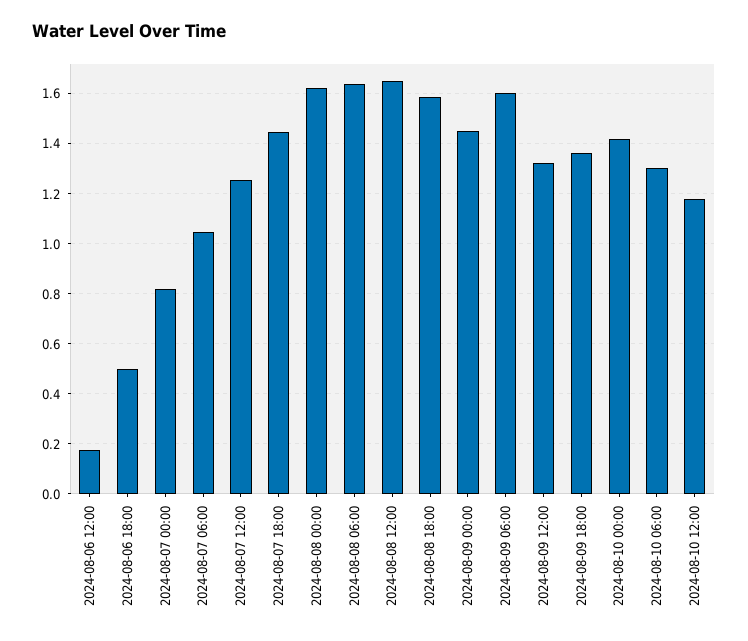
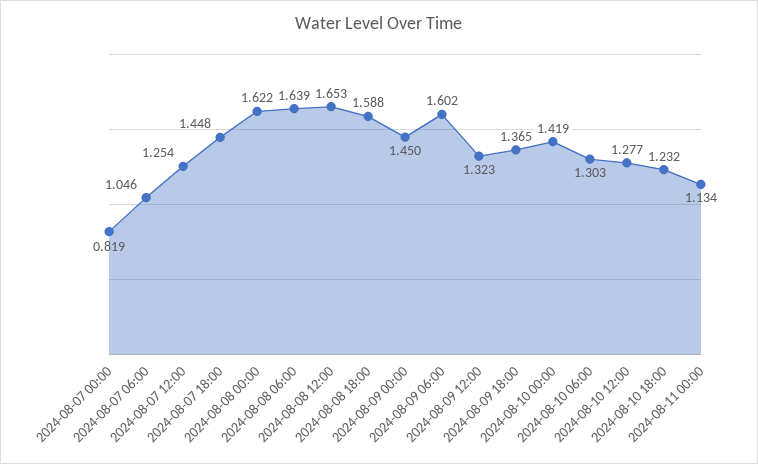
2024-08-06 12:00: 0.175 -> none
2024-08-06 18:00: 0.5 -> none
2024-08-10 12:00: 1.175 -> 1.277
2024-08-10 18:00: none -> 1.232
2024-08-11 00:00: none -> 1.134

